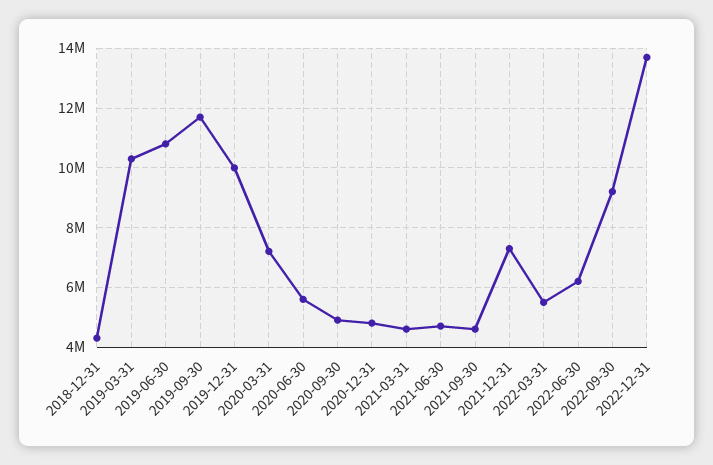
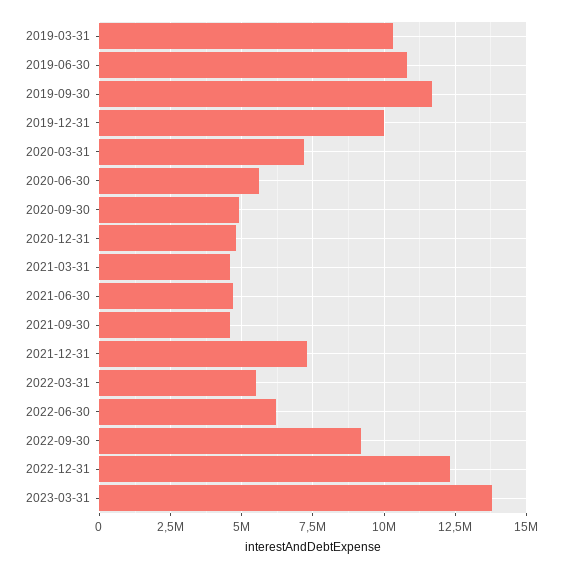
2018-12-31: 4250000 -> none
2022-12-31: 13750000 -> 12250000
2023-03-31: none -> 13750000

